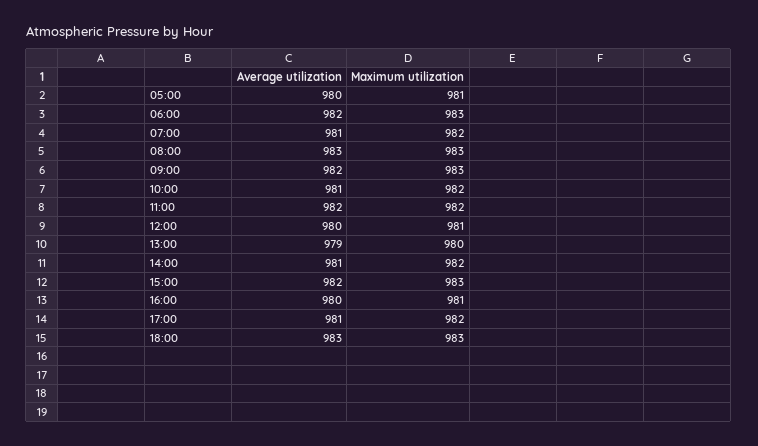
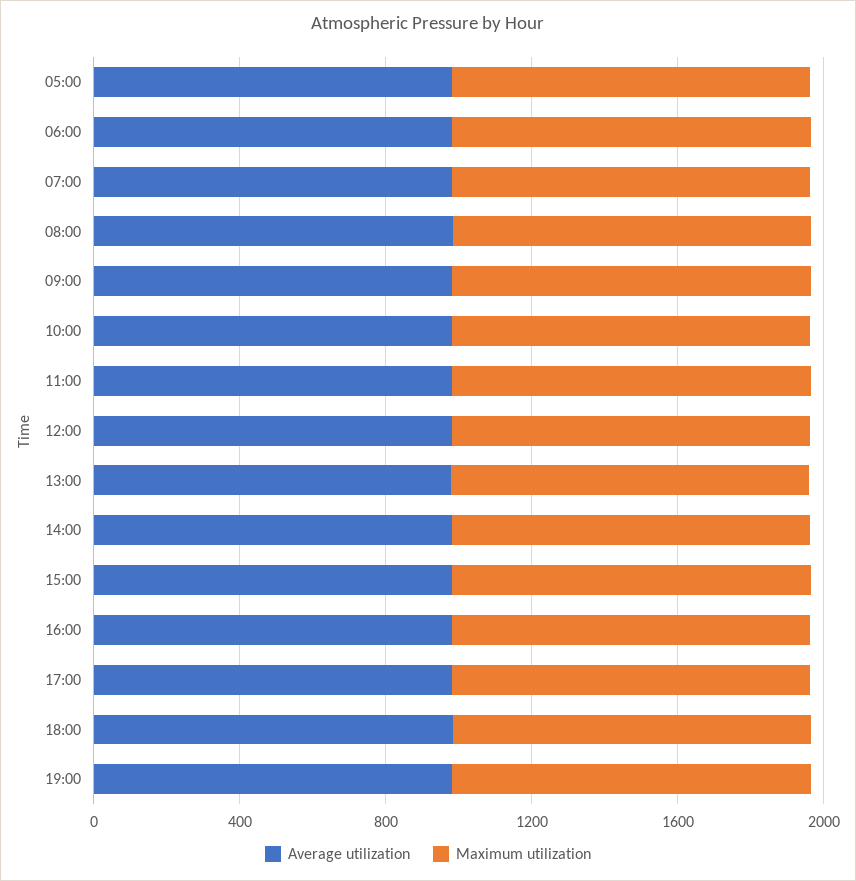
Average utilization, 19:00: none -> 1000
Maximum utilization, 19:00: none -> 1000

